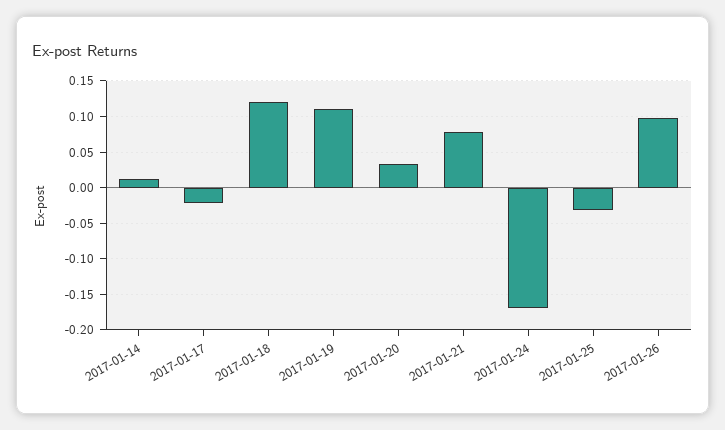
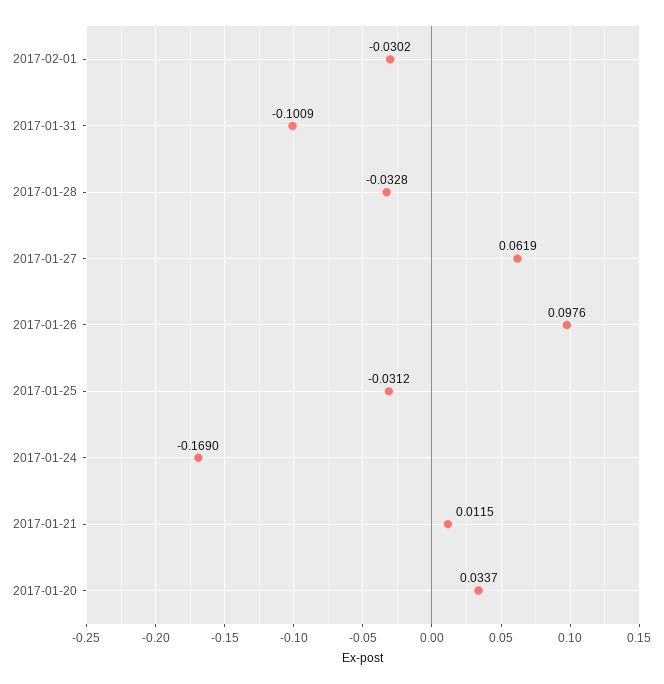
2017-01-14: 0.01 -> none
2017-01-17: -0.02 -> none
2017-01-18: 0.12 -> none
2017-01-19: 0.11 -> none
2017-01-21: 0.08 -> 0.0115
2017-02-01: none -> -0.0302
2017-01-31: none -> -0.1009
2017-01-28: none -> -0.0328
2017-01-27: none -> 0.0619

